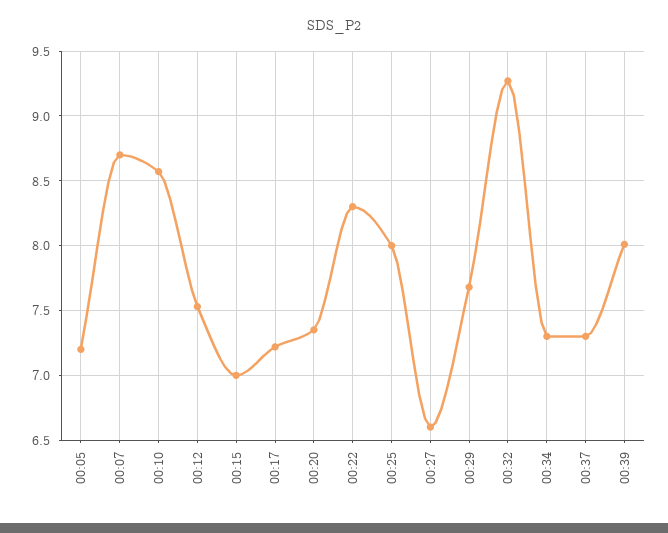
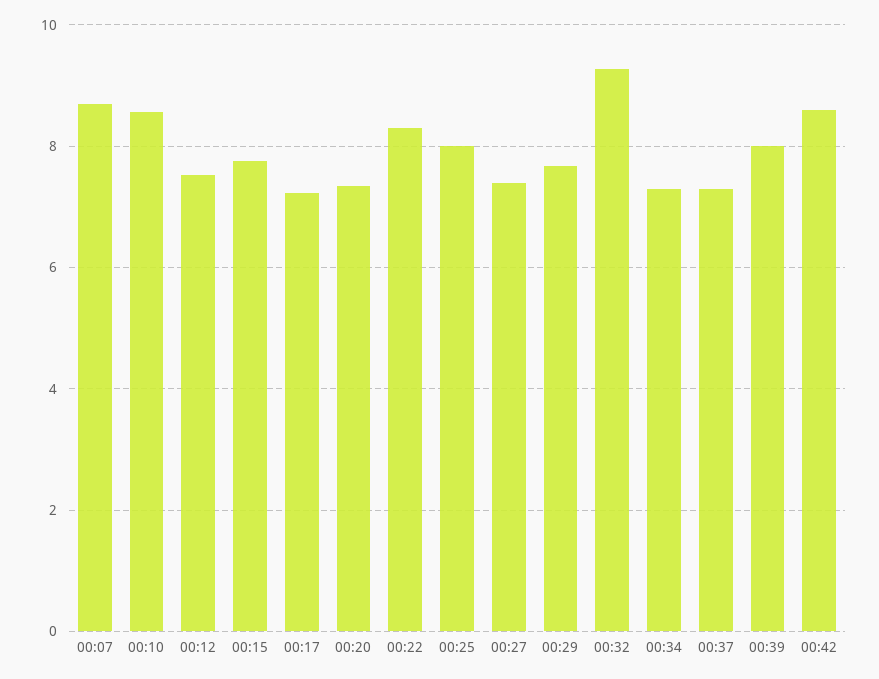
00:05: 7.2 -> none
00:15: 7 -> 7.8
00:27: 6.6 -> 7.4
00:42: none -> 8.6

